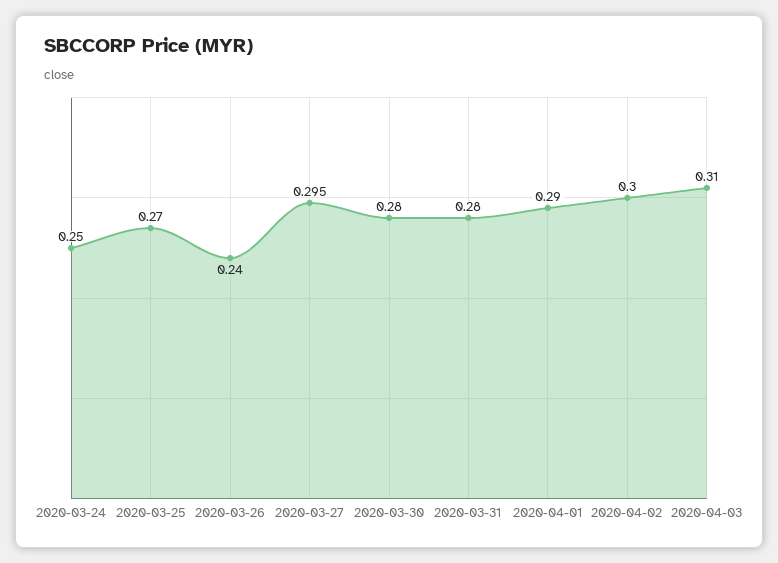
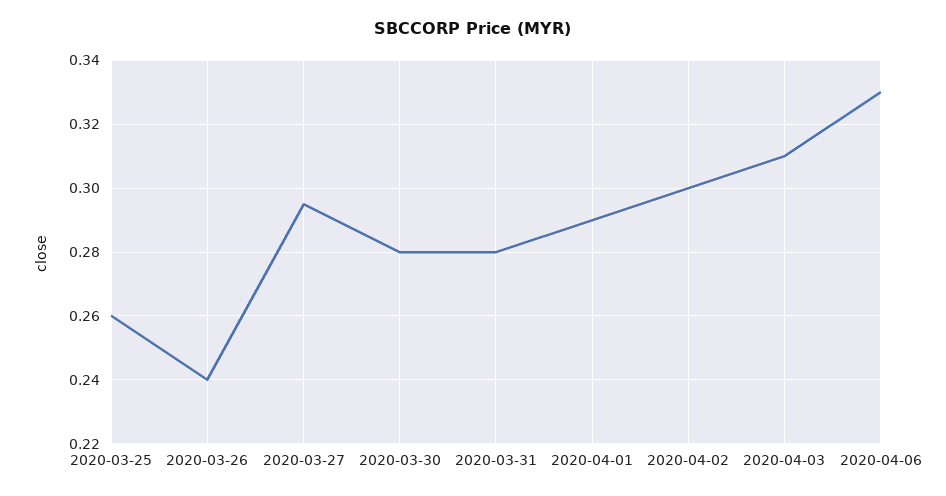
2020-03-24: 0.25 -> none
2020-03-25: 0.27 -> 0.26
2020-04-06: none -> 0.33

